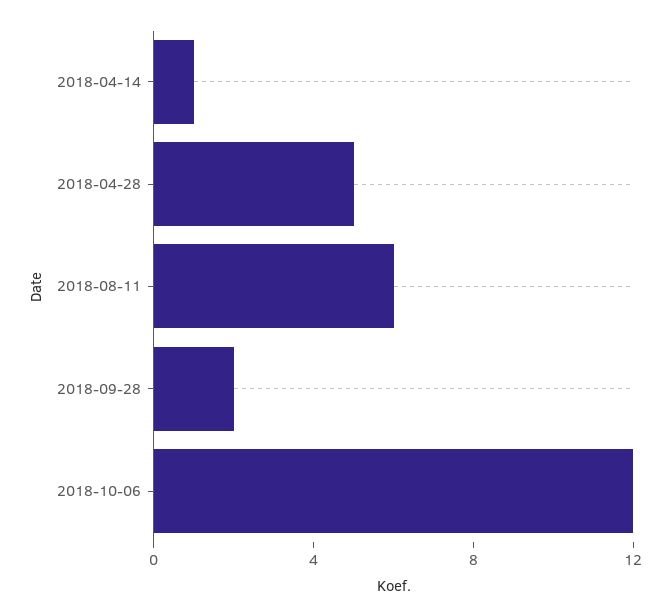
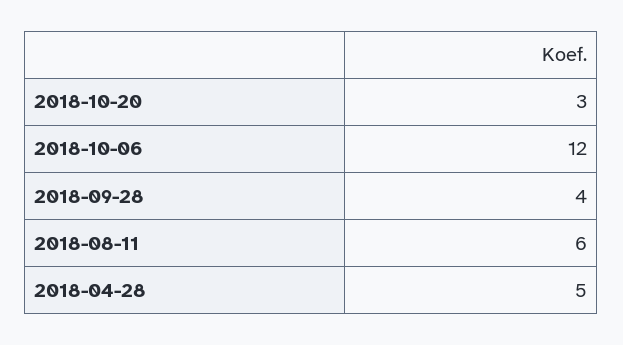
2018-04-14: 1 -> none
2018-09-28: 2 -> 4
2018-10-20: none -> 3

